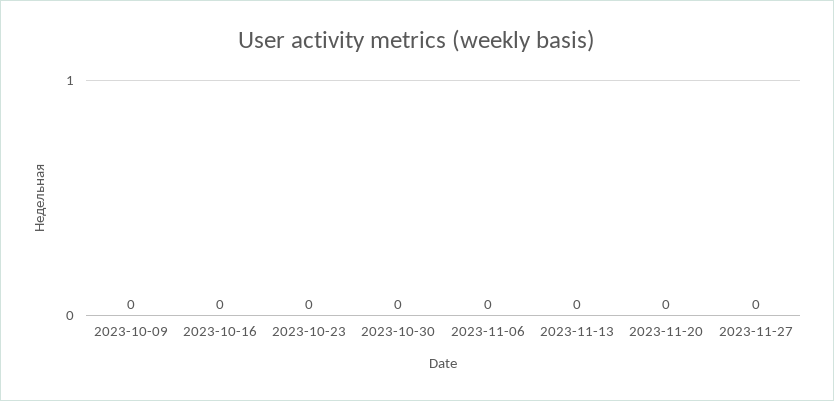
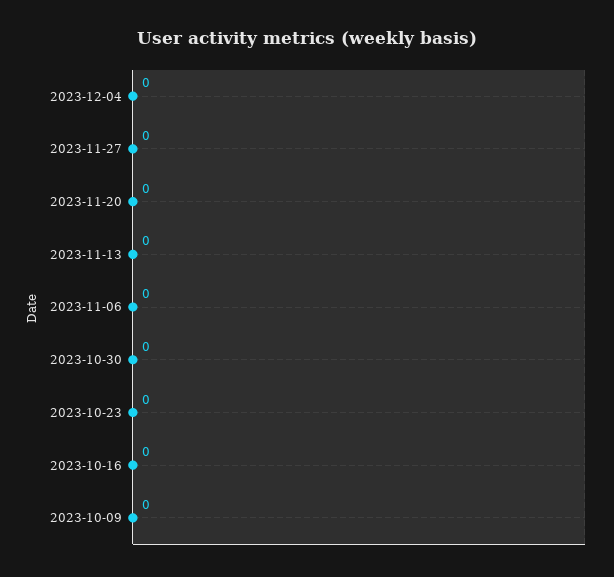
2023-12-04: none -> 0

